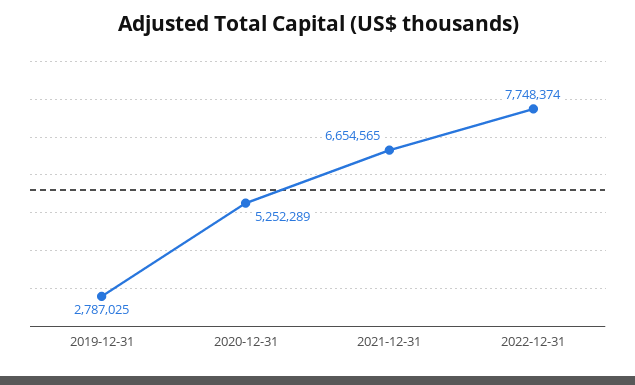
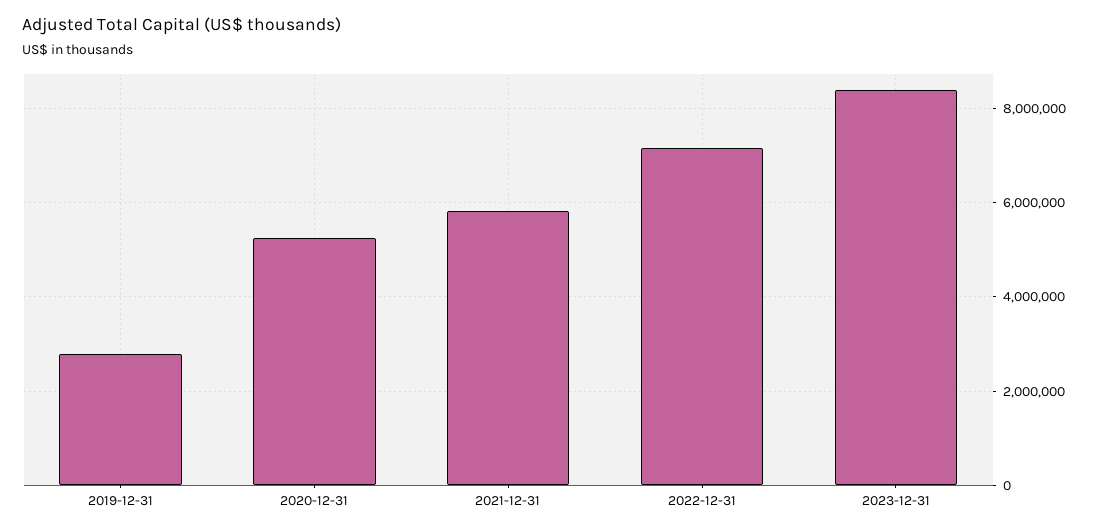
2021-12-31: 6654565 -> 5800000
2022-12-31: 7748374 -> 7200000
2023-12-31: none -> 8400000

